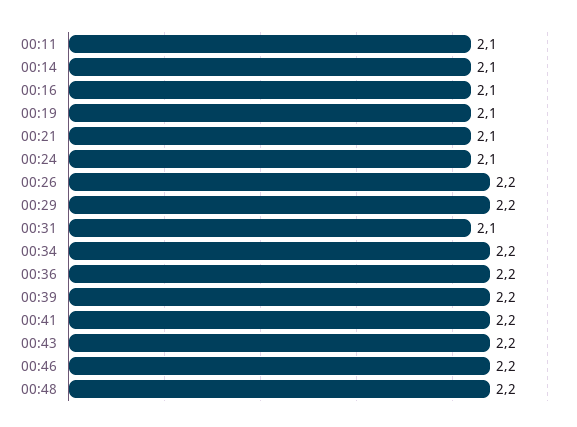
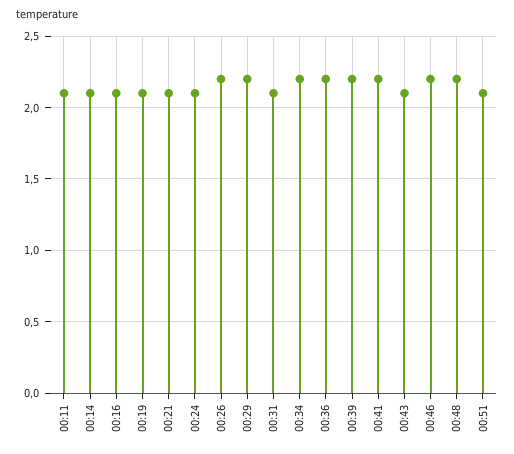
00:43: 2.2 -> 2.1
00:51: none -> 2.1

